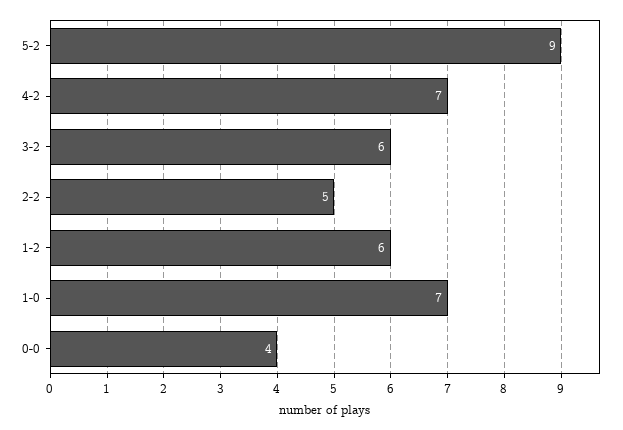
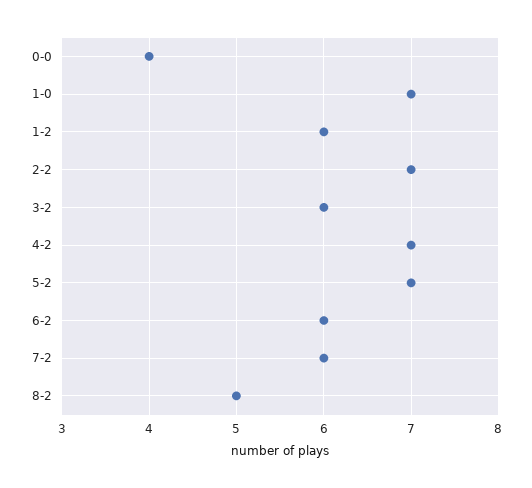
5-2: 9 -> 7
2-2: 5 -> 7
6-2: none -> 6
7-2: none -> 6
8-2: none -> 5

